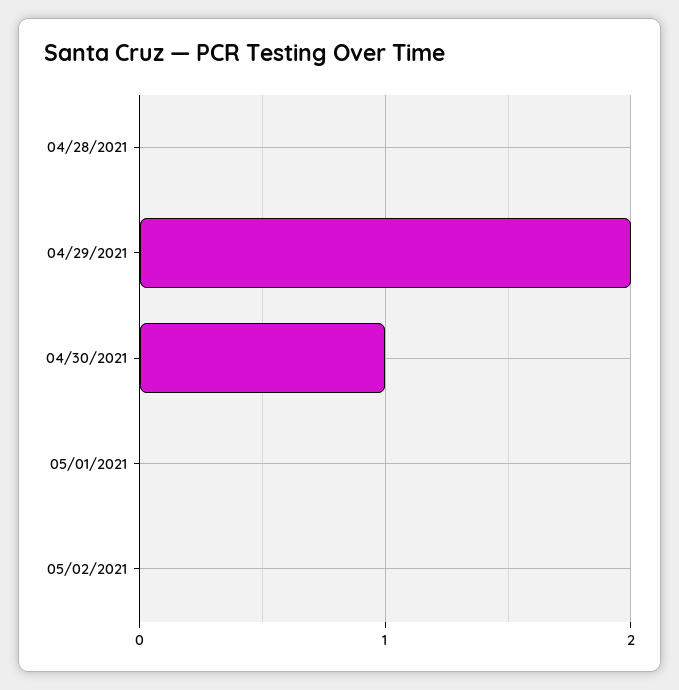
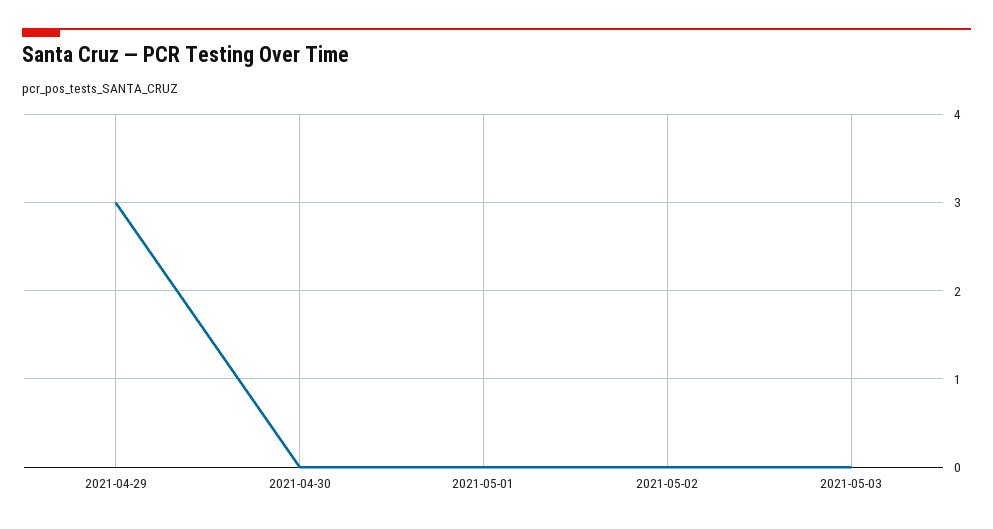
04/28/2021: 0 -> none
04/29/2021: 2 -> 3
04/30/2021: 1 -> 0
2021-05-03: none -> 0

